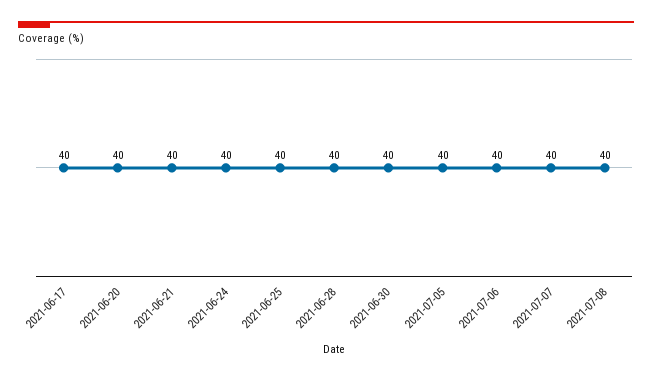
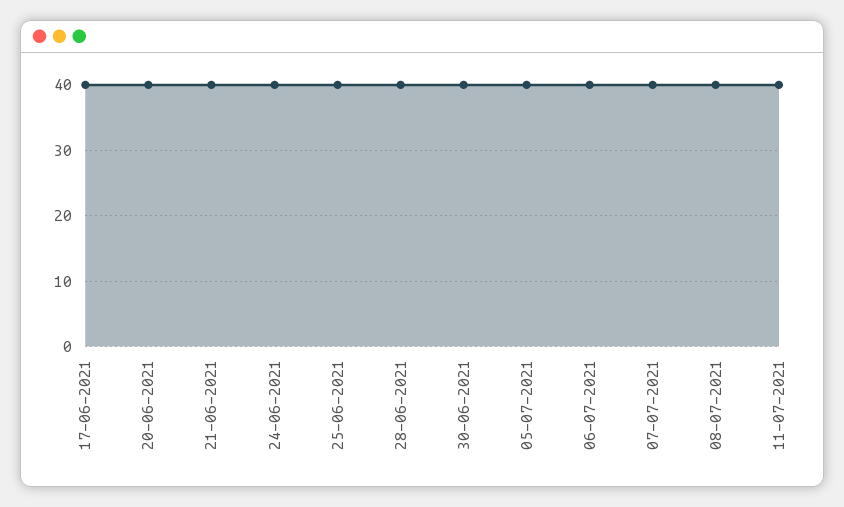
11-07-2021: none -> 40

